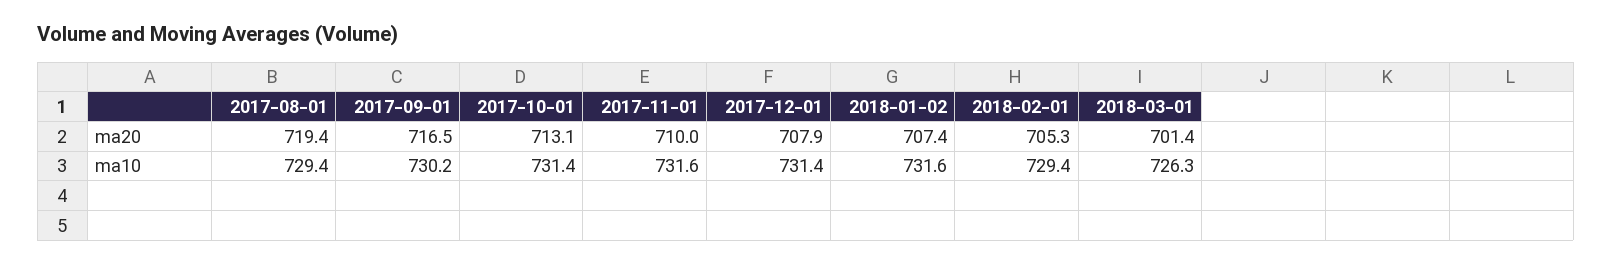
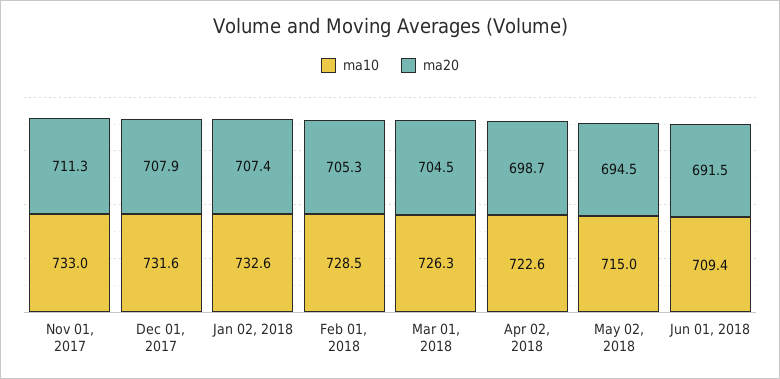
ma20, 2017-08-01: 719.4 -> none
ma20, 2017-09-01: 716.5 -> none
ma20, 2017-10-01: 713.1 -> none
ma20, 2017-11-01: 710 -> 711.3
ma20, 2018-03-01: 701.4 -> 704.5
ma10, 2017-08-01: 729.4 -> none
ma10, 2017-09-01: 730.2 -> none
ma10, 2017-10-01: 731.4 -> none
ma10, 2017-11-01: 731.6 -> 733
ma10, 2017-12-01: 731.4 -> 731.6
ma10, 2018-01-02: 731.6 -> 732.6
ma10, 2018-02-01: 729.4 -> 728.5
ma10, Apr 02, 2018: none -> 722.6
ma20, Apr 02, 2018: none -> 698.7
ma10, May 02, 2018: none -> 715
ma20, May 02, 2018: none -> 694.5
ma10, Jun 01, 2018: none -> 709.4
ma20, Jun 01, 2018: none -> 691.5

